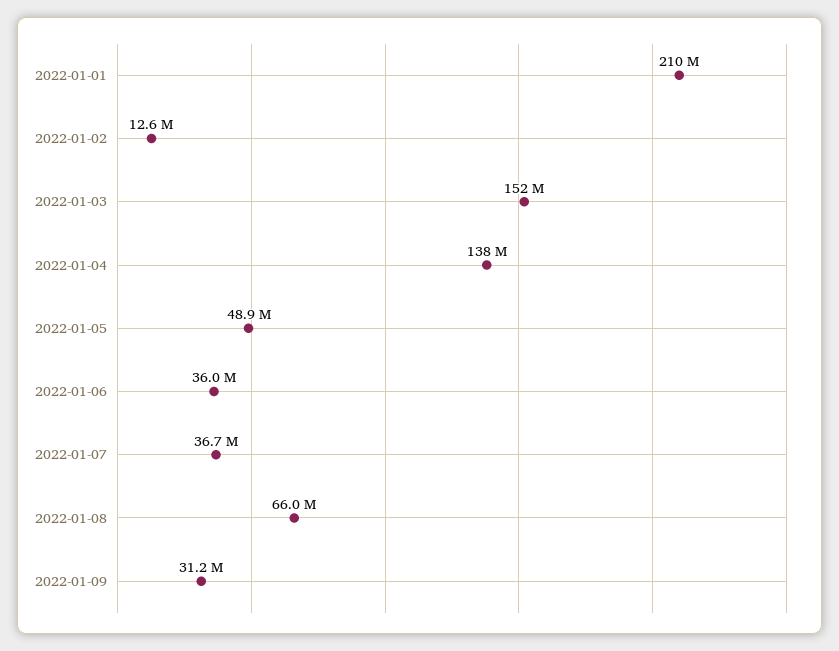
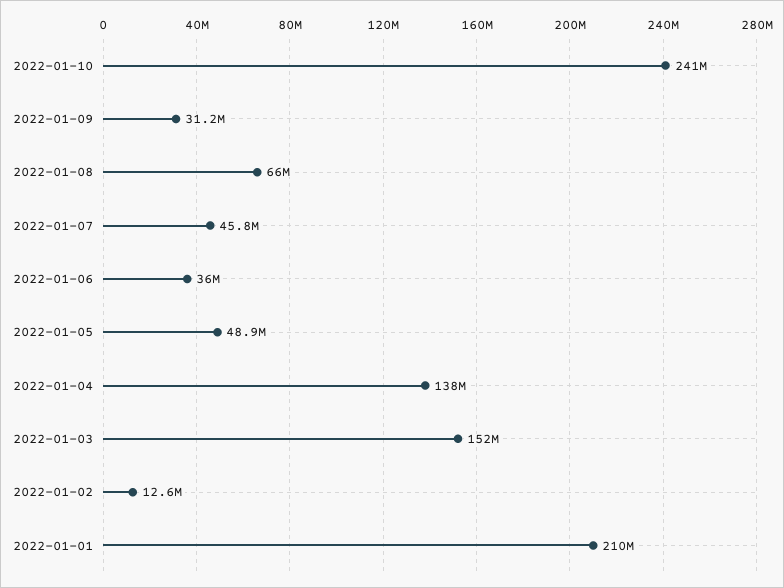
2022-01-07: 36700000 -> 45800000
2022-01-10: none -> 241000000

